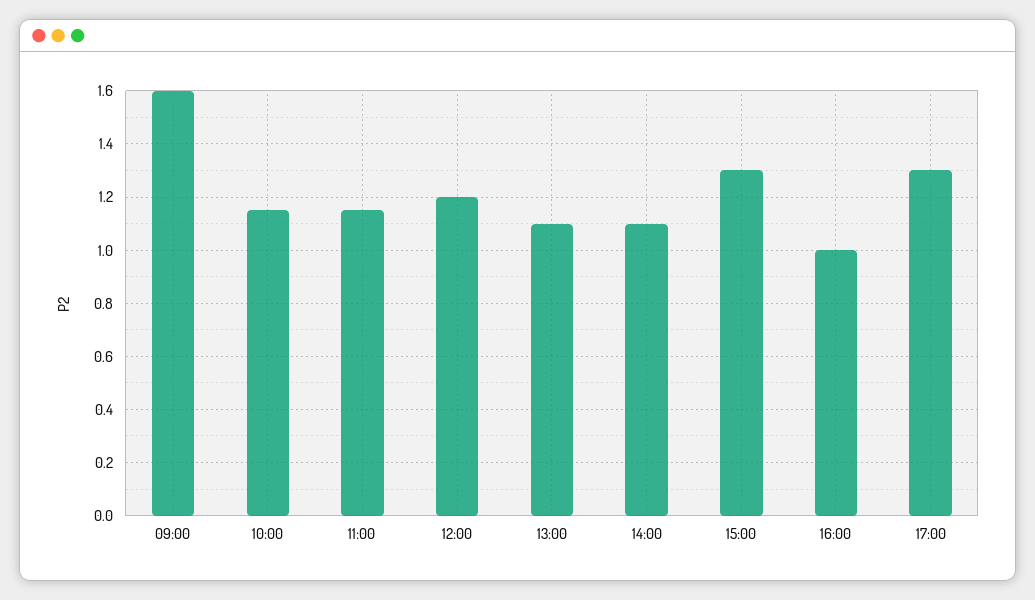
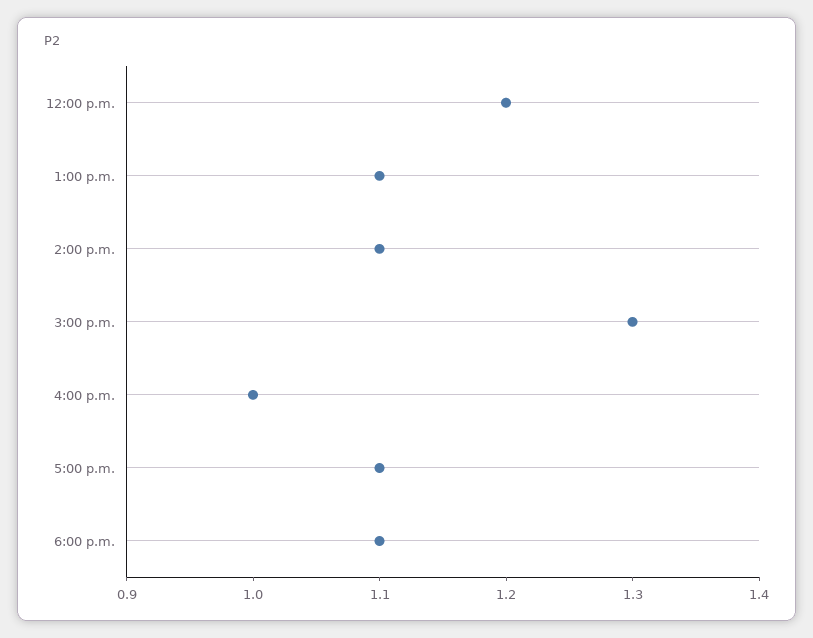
09:00: 1.6 -> none
10:00: 1.15 -> none
11:00: 1.15 -> none
17:00: 1.3 -> 1.1
6:00 p.m.: none -> 1.1

